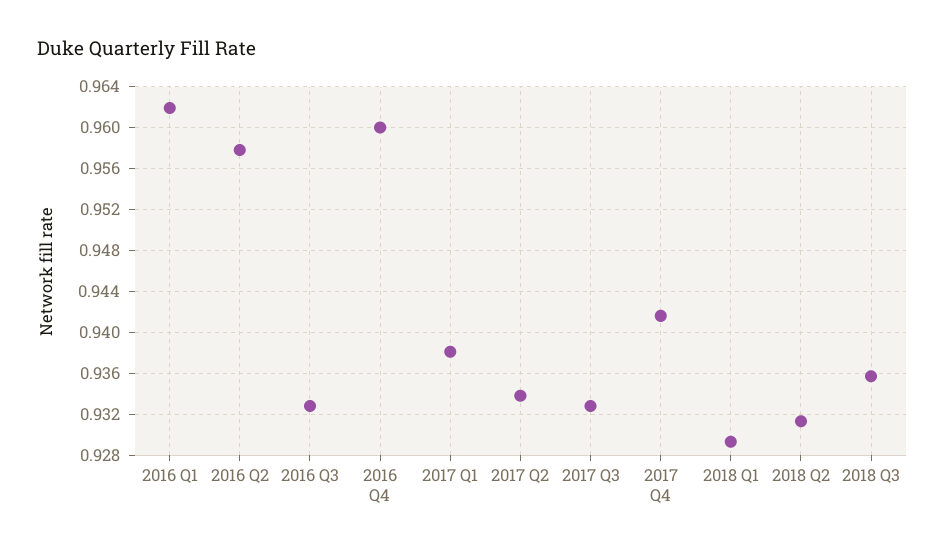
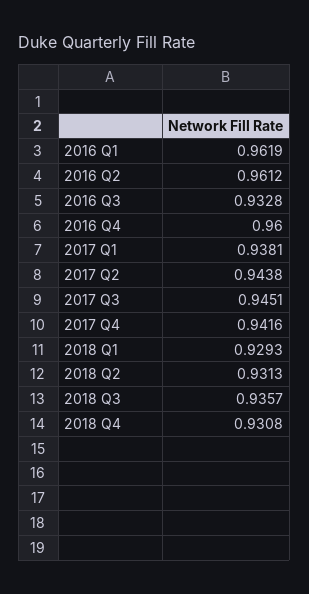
2016 Q2: 0.958 -> 0.9612
2017 Q2: 0.934 -> 0.9438
2017 Q3: 0.933 -> 0.9451
2018 Q4: none -> 0.9308

